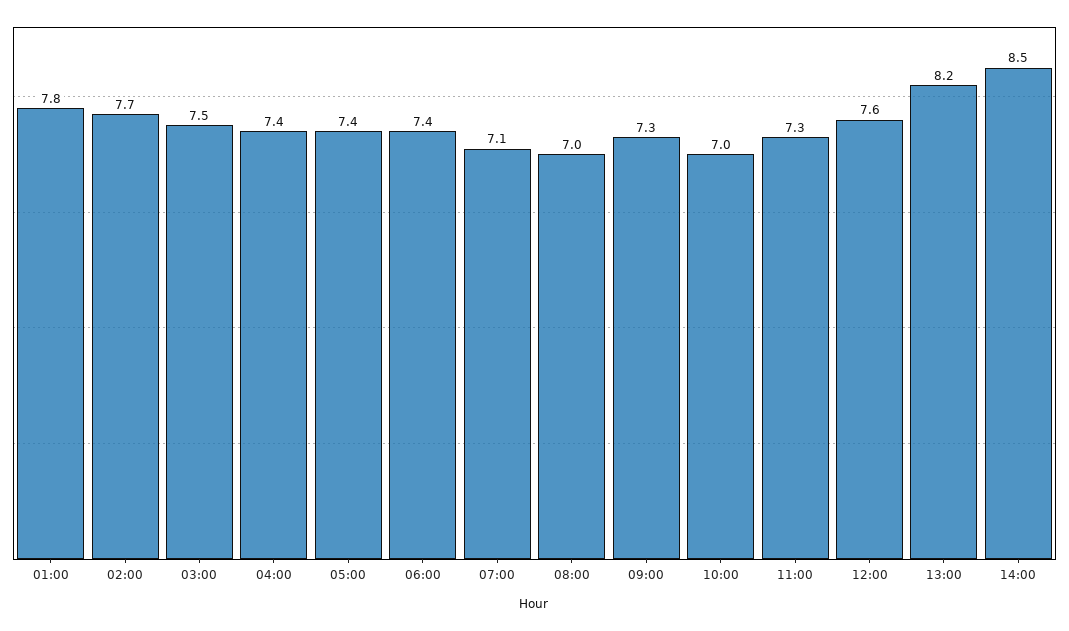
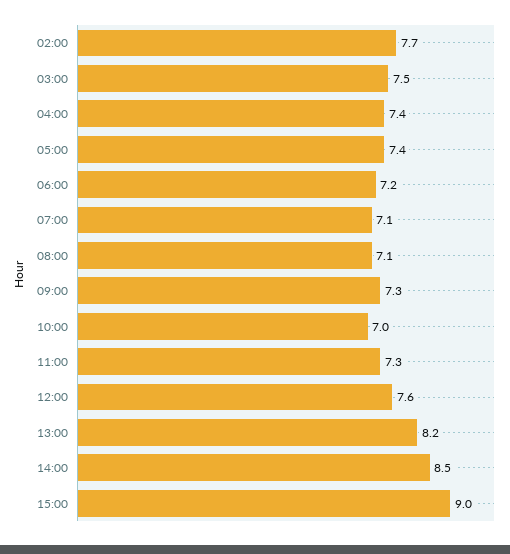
01:00: 7.8 -> none
06:00: 7.4 -> 7.2
08:00: 7 -> 7.1
15:00: none -> 9

